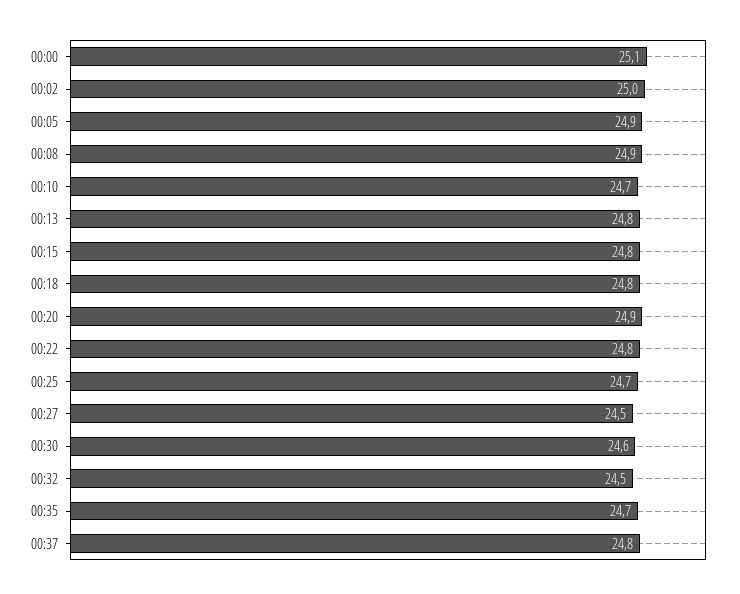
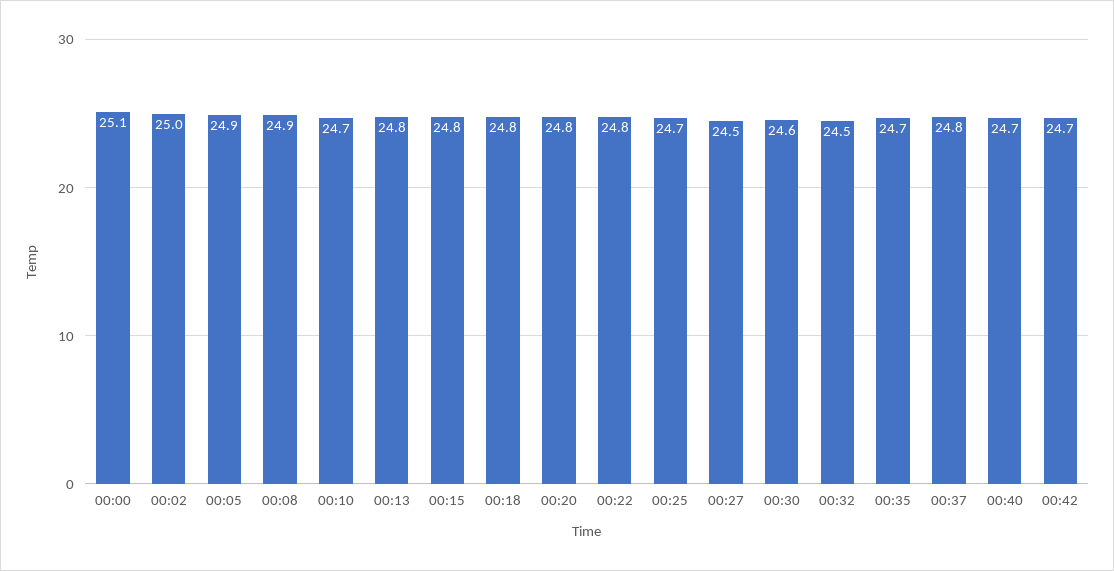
00:20: 24.9 -> 24.8
00:40: none -> 24.7
00:42: none -> 24.7

